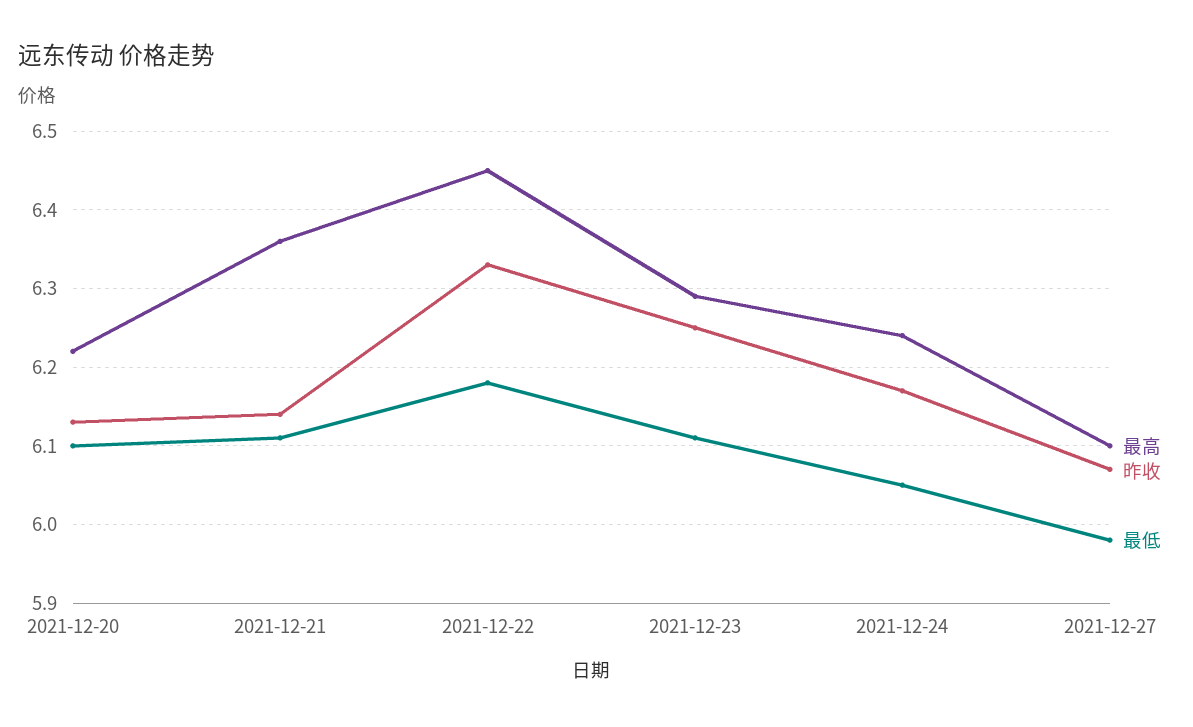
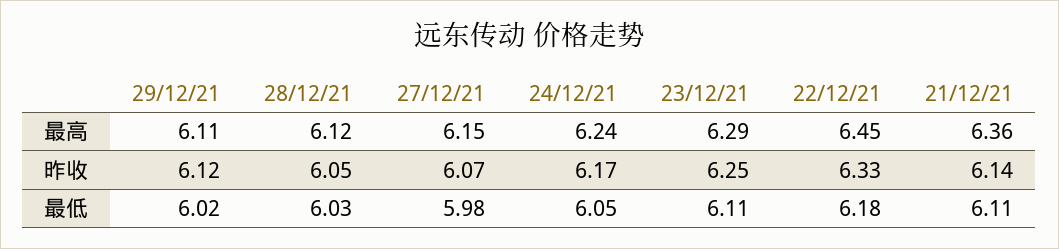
最高, 2021-12-20: 6.22 -> none
昨收, 2021-12-20: 6.13 -> none
最低, 2021-12-20: 6.1 -> none
最高, 2021-12-27: 6.1 -> 6.15
最高, 29/12/21: none -> 6.11
最高, 28/12/21: none -> 6.12
昨收, 29/12/21: none -> 6.12
昨收, 28/12/21: none -> 6.05
最低, 29/12/21: none -> 6.02
最低, 28/12/21: none -> 6.03

